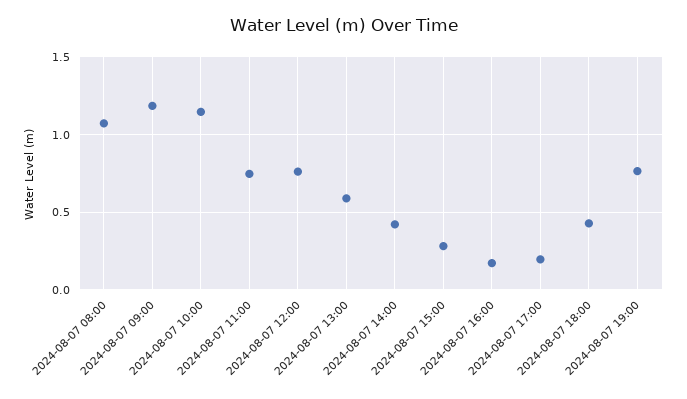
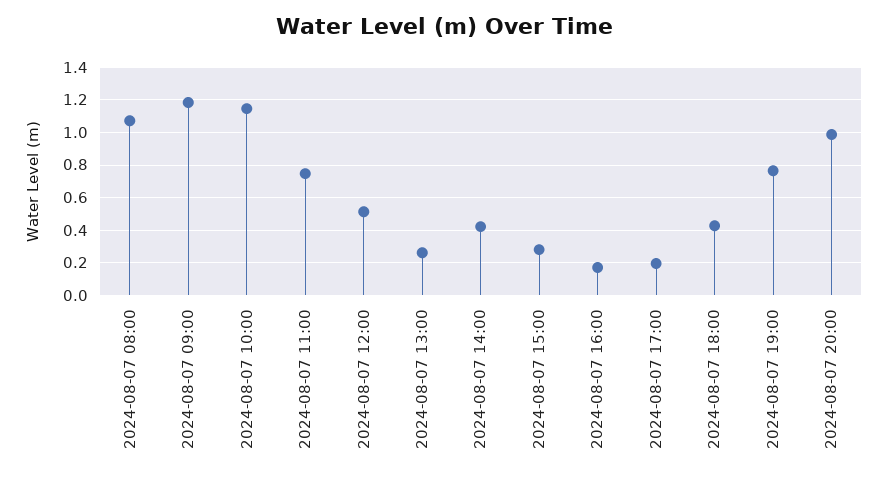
2024-08-07 12:00: 0.75 -> 0.5
2024-08-07 13:00: 0.6 -> 0.25
2024-08-07 20:00: none -> 1

